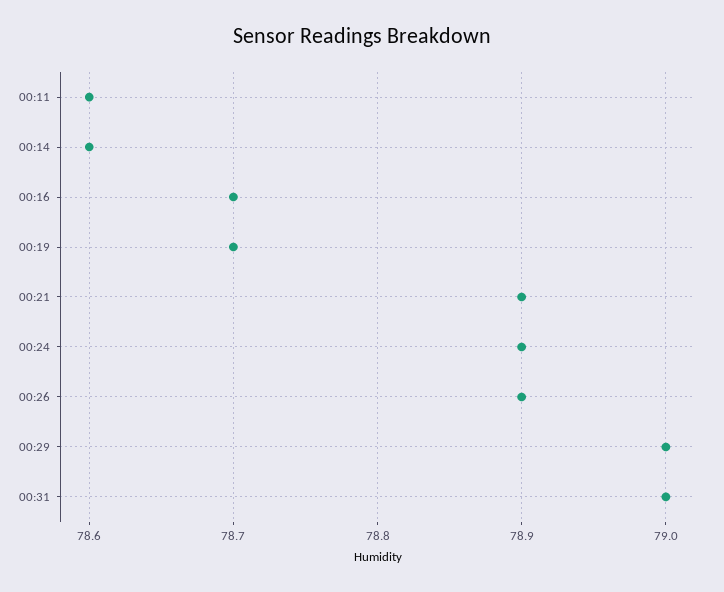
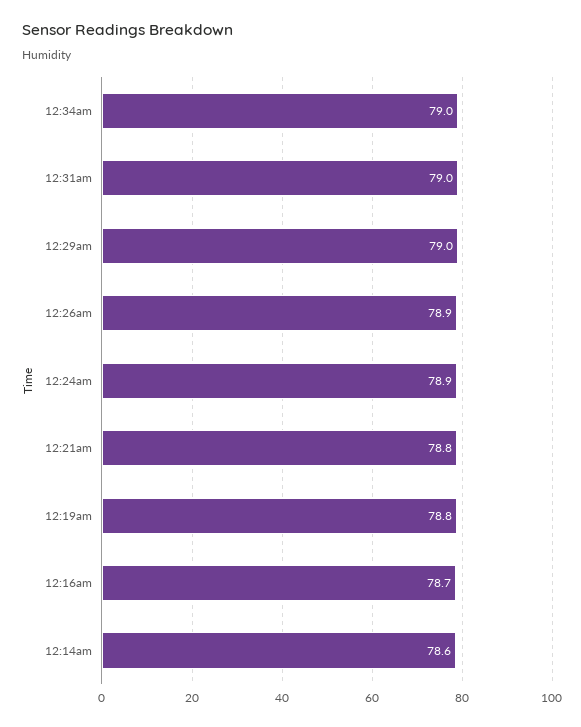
00:11: 78.6 -> none
00:19: 78.7 -> 78.8
00:21: 78.9 -> 78.8
12:34am: none -> 79

